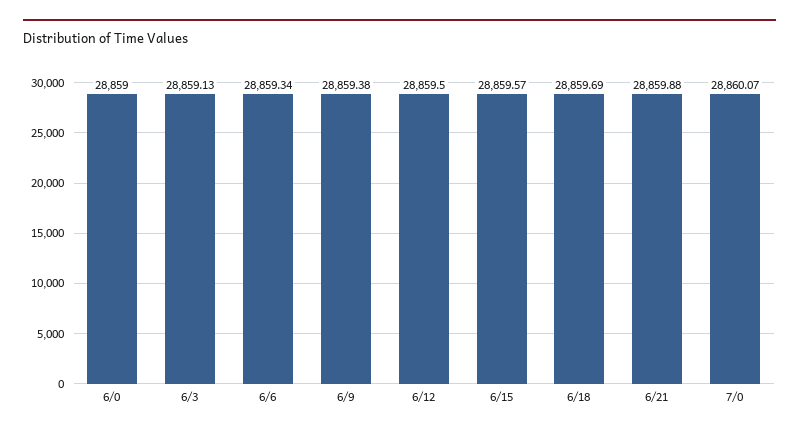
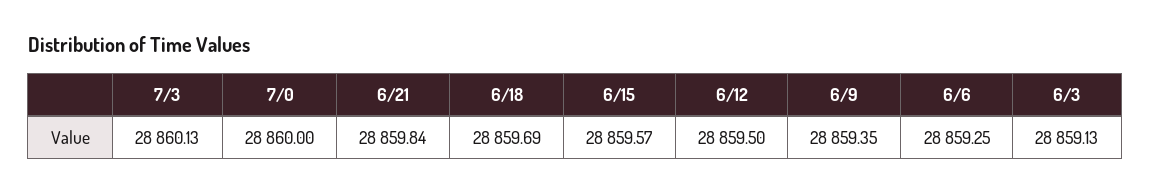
6/0: 28859 -> none
6/6: 28859.34 -> 28859.25
6/9: 28859.38 -> 28859.35
6/21: 28859.88 -> 28859.84
7/0: 28860.07 -> 28860
7/3: none -> 28860.13

